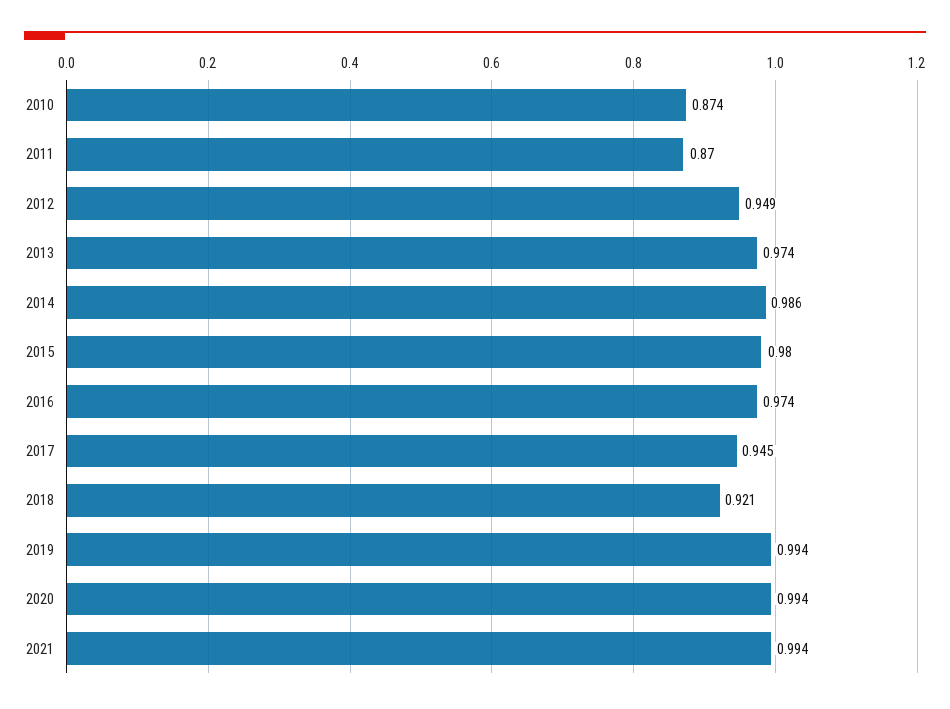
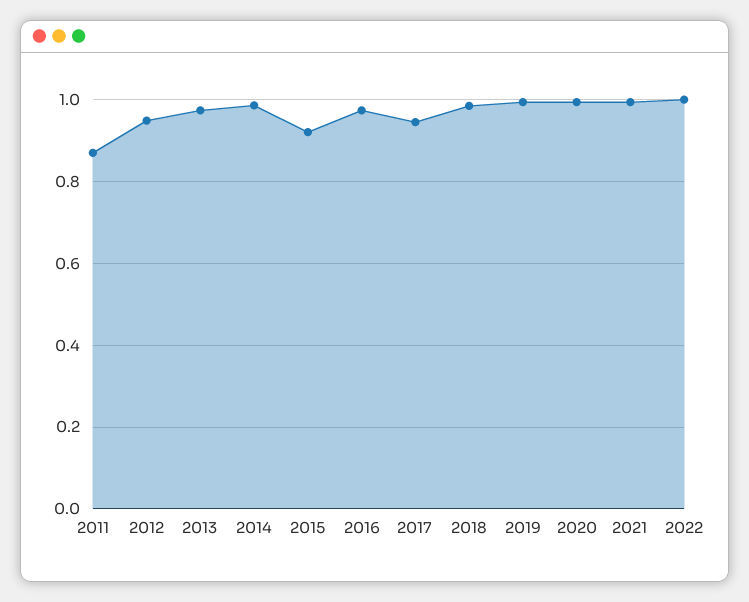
2010: 0.874 -> none
2015: 0.98 -> 0.92
2018: 0.921 -> 0.98
2022: none -> 1

